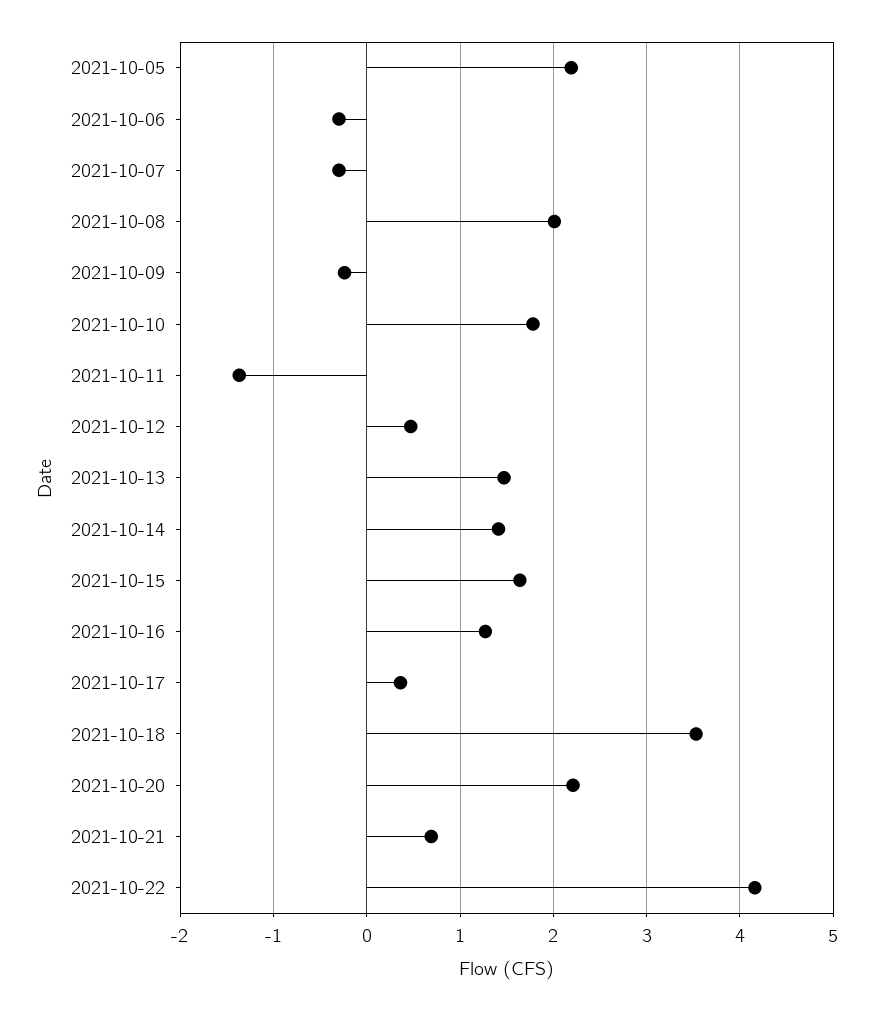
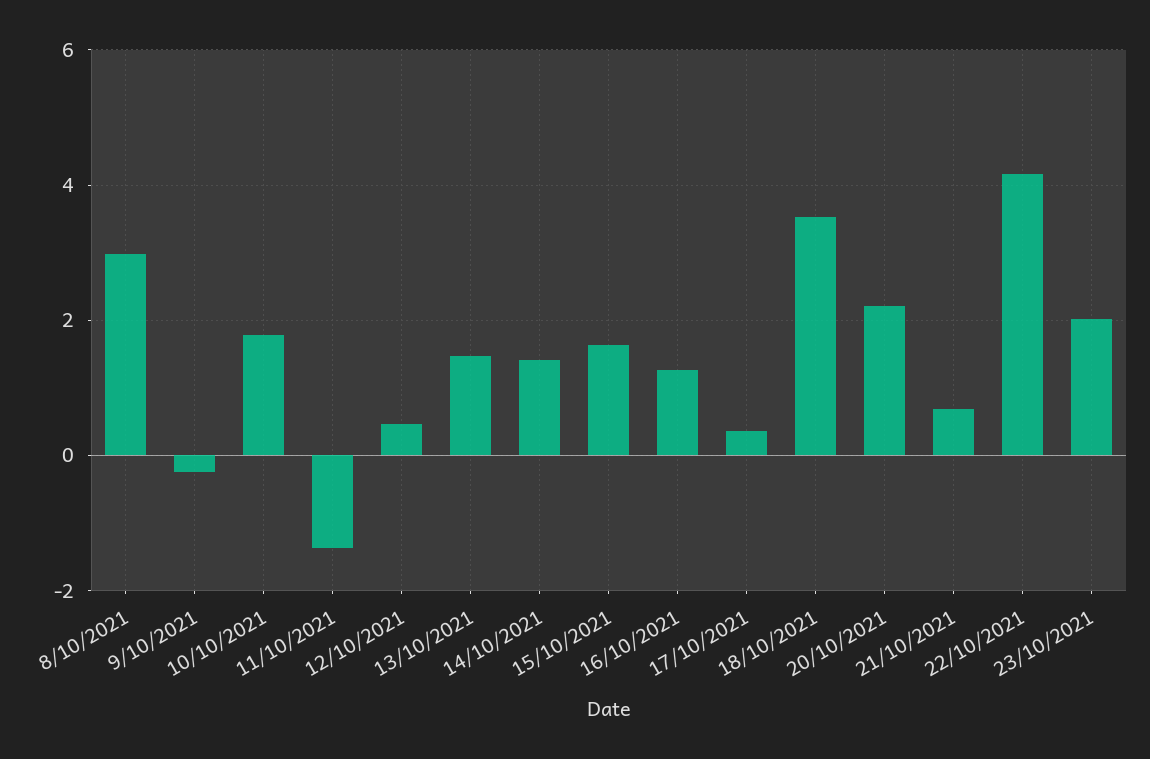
2021-10-05: 2.2 -> none
2021-10-06: -0.3 -> none
2021-10-07: -0.3 -> none
2021-10-08: 2 -> 3
23/10/2021: none -> 2

